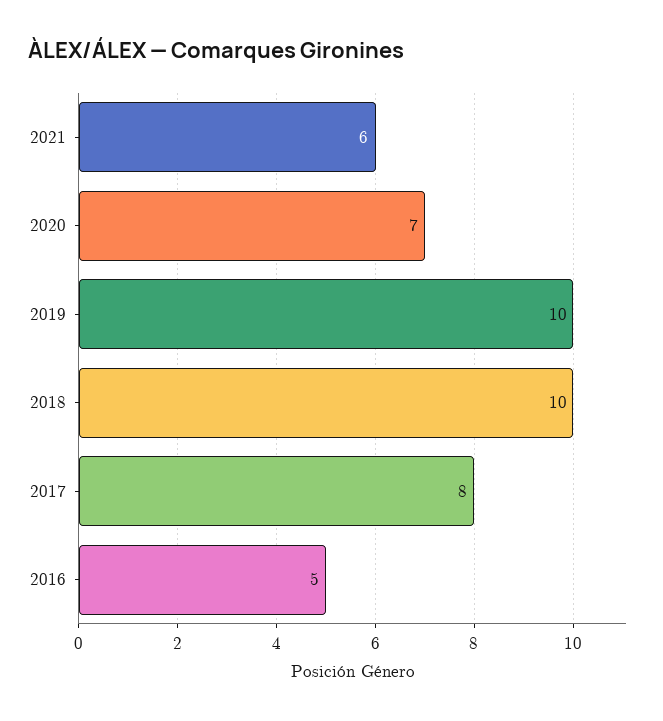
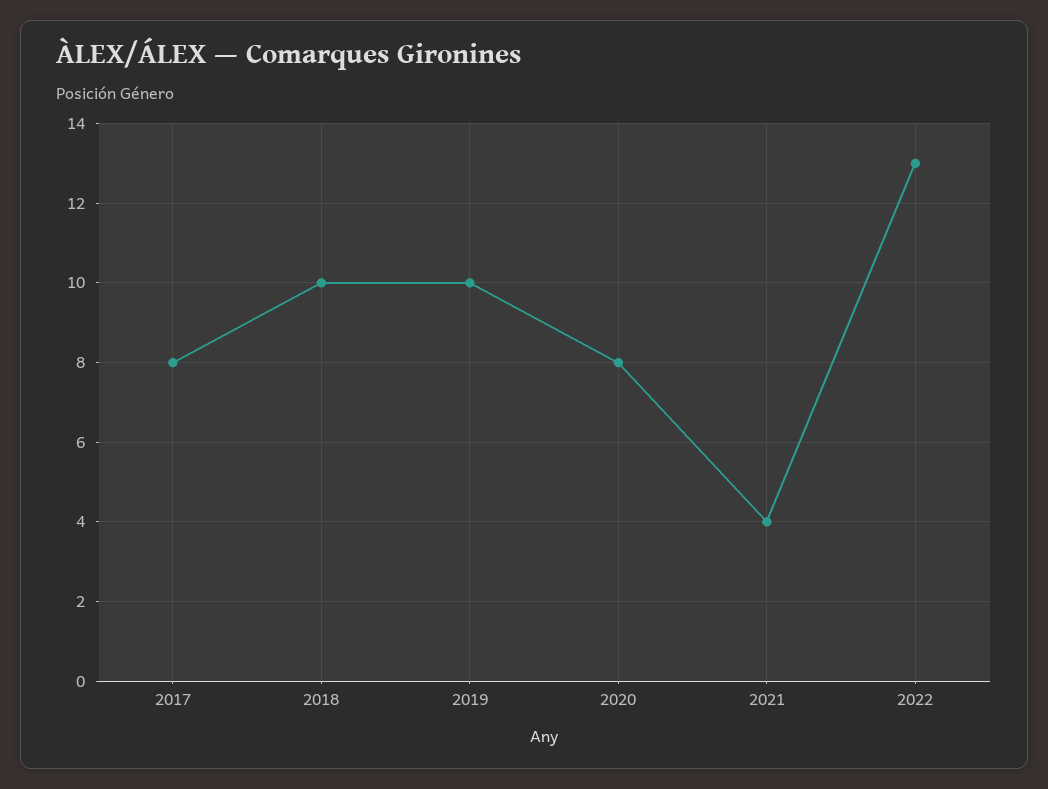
2021: 6 -> 4
2020: 7 -> 8
2016: 5 -> none
2022: none -> 13

